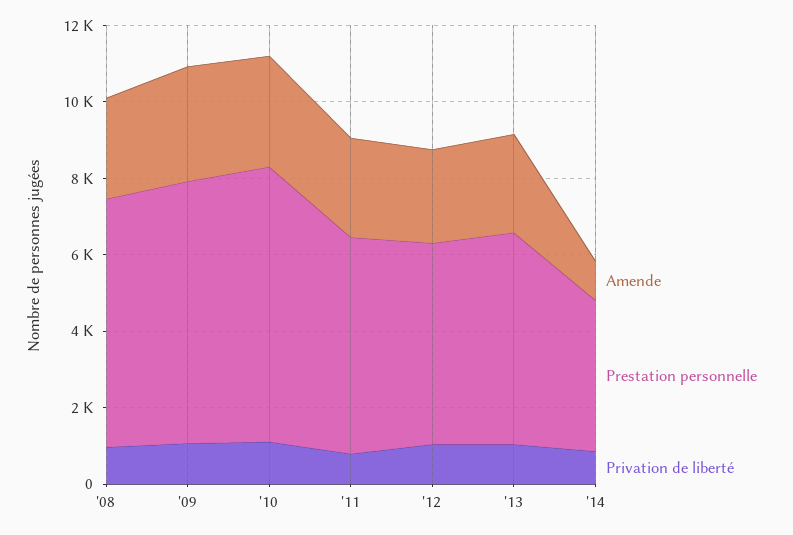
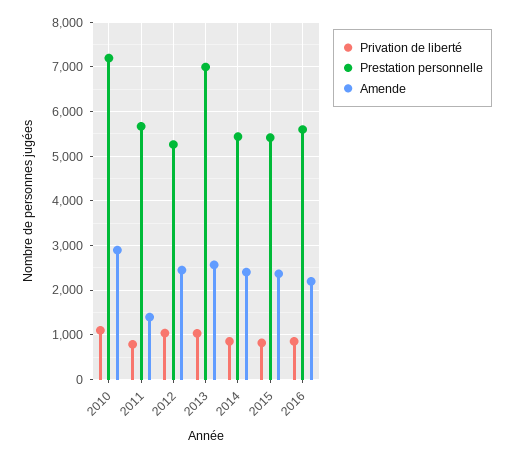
Amende, '08: 2500 -> none
Prestation personnelle, '08: 6500 -> none
Privation de liberté, '08: 1000 -> none
Amende, '09: 3000 -> none
Prestation personnelle, '09: 7000 -> none
Privation de liberté, '09: 1000 -> none
Amende, '11: 2500 -> 1400
Prestation personnelle, '13: 5500 -> 7000
Amende, '14: 1000 -> 2400
Prestation personnelle, '14: 4000 -> 5400
Privation de liberté, 2015: none -> 800
Prestation personnelle, 2015: none -> 5400
Amende, 2015: none -> 2400
Privation de liberté, 2016: none -> 800
Prestation personnelle, 2016: none -> 5600
Amende, 2016: none -> 2200

